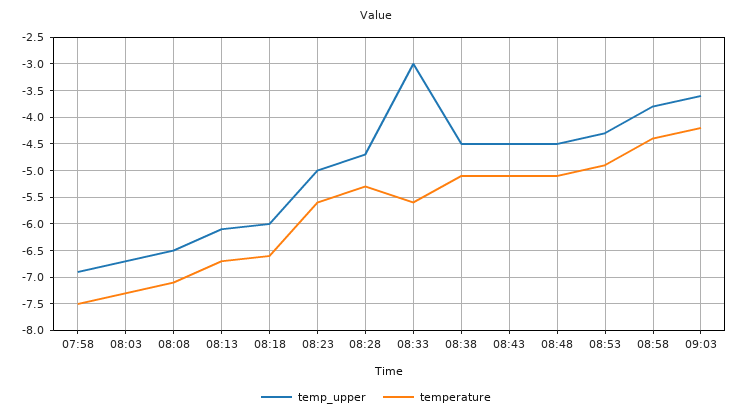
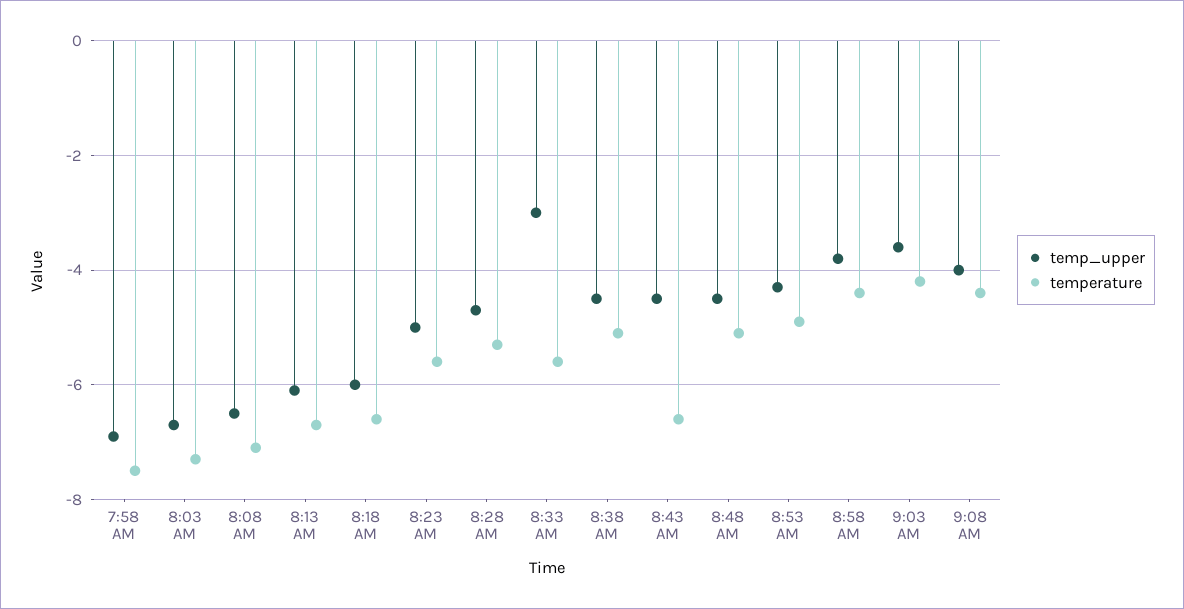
temperature, 08:43: -5 -> -6.5
temp_upper, 9:08 AM: none -> -4
temperature, 9:08 AM: none -> -4.5

